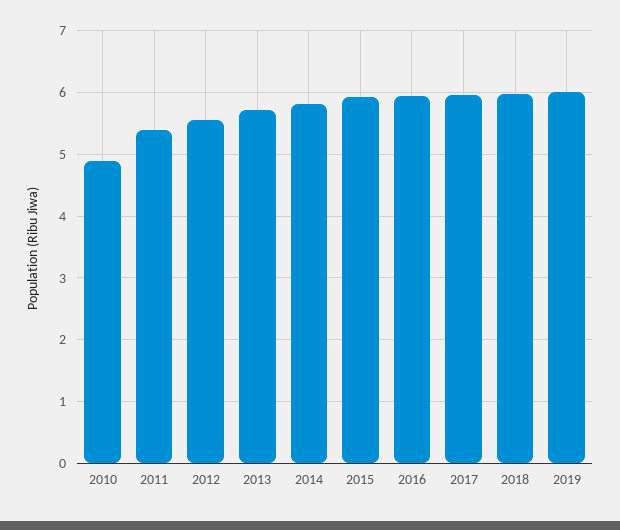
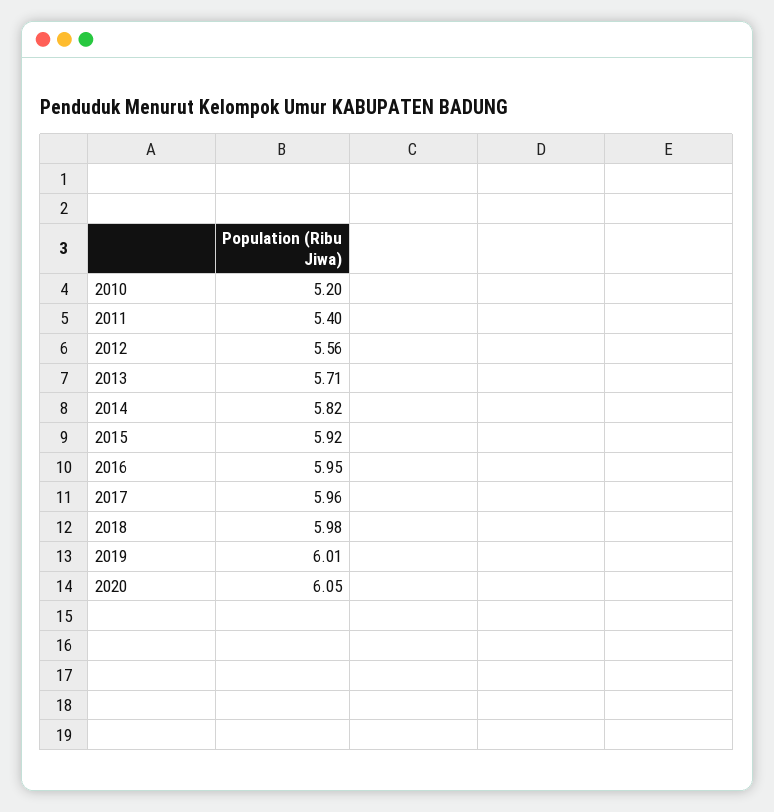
2010: 4.9 -> 5.2
2020: none -> 6.05

